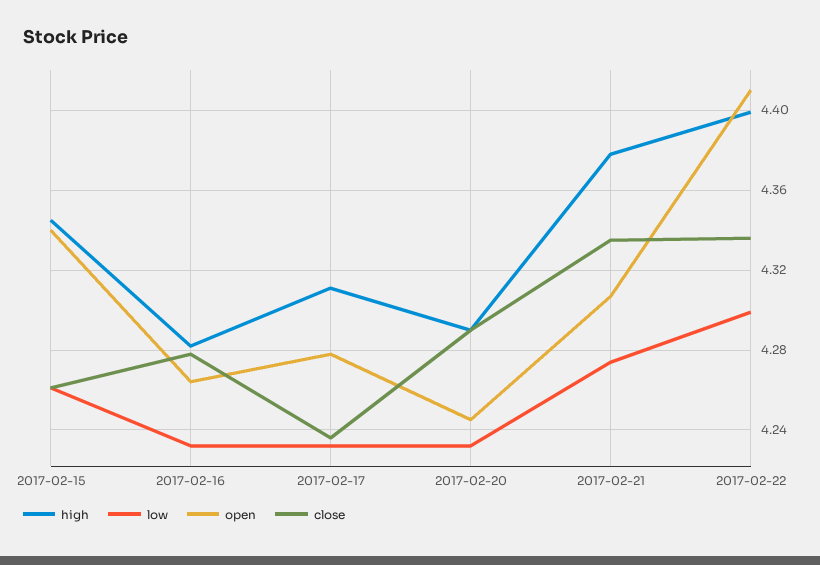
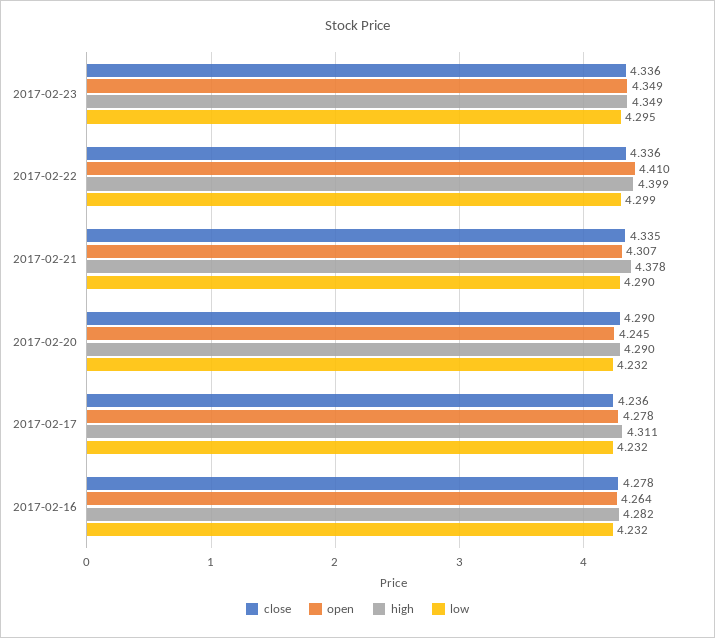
high, 2017-02-15: 4.345 -> none
low, 2017-02-15: 4.26 -> none
open, 2017-02-15: 4.34 -> none
close, 2017-02-15: 4.26 -> none
low, 2017-02-21: 4.275 -> 4.29
close, 2017-02-23: none -> 4.336
open, 2017-02-23: none -> 4.349
high, 2017-02-23: none -> 4.349
low, 2017-02-23: none -> 4.295

